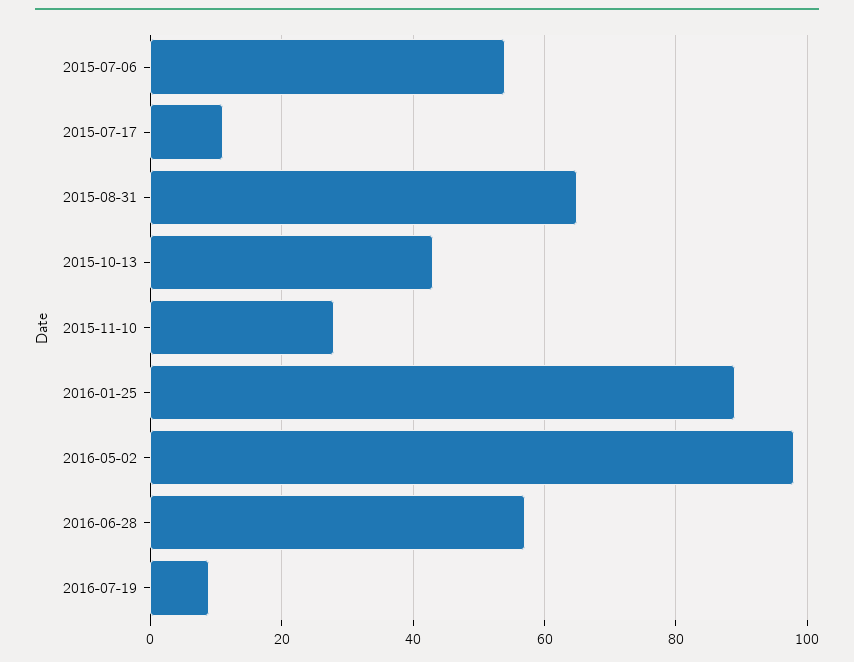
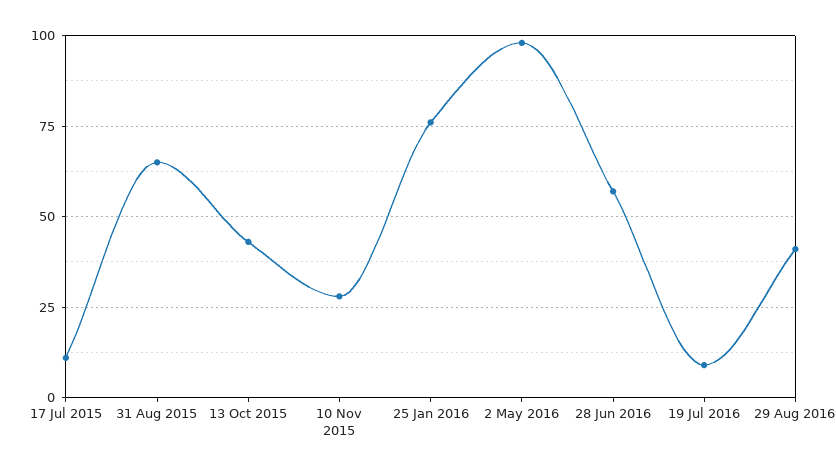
2015-07-06: 55 -> none
2016-01-25: 90 -> 75
29 Aug 2016: none -> 40

